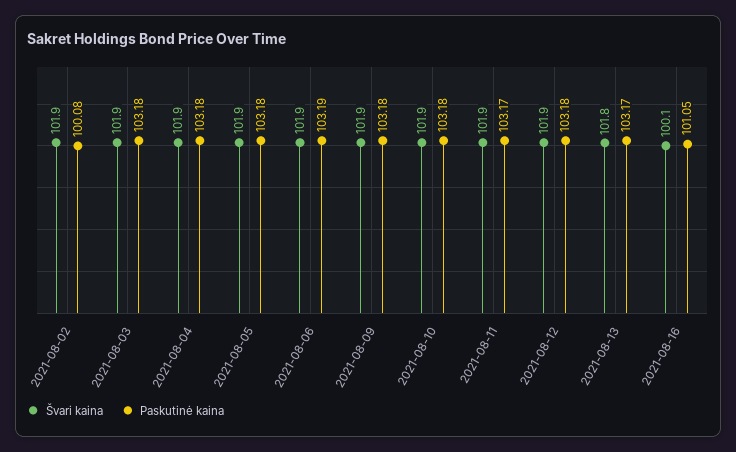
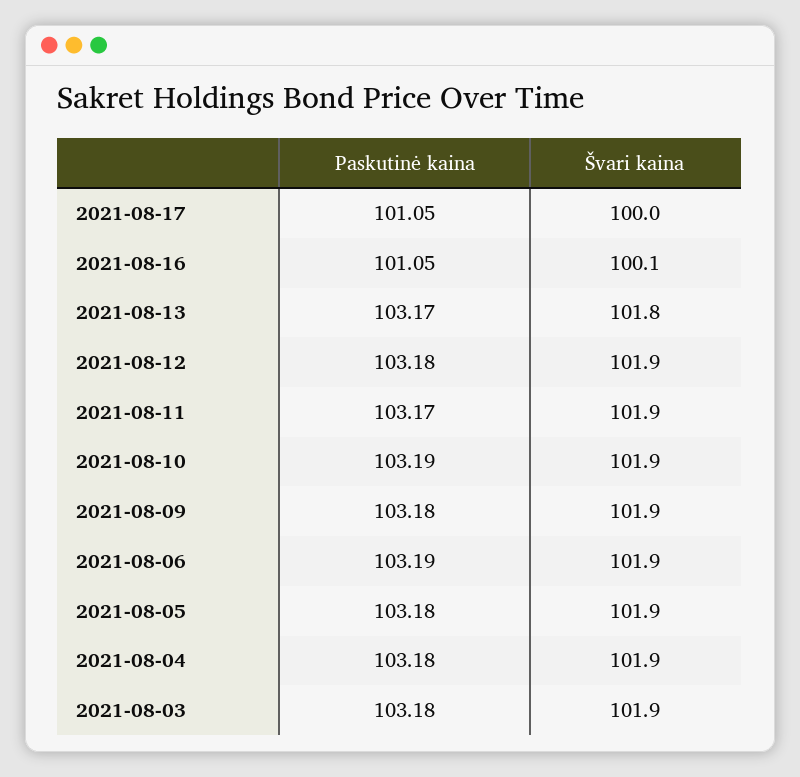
Švari kaina, 2021-08-02: 101.9 -> none
Paskutinė kaina, 2021-08-02: 100.08 -> none
Paskutinė kaina, 2021-08-10: 103.18 -> 103.19
Paskutinė kaina, 2021-08-17: none -> 101.05
Švari kaina, 2021-08-17: none -> 100

